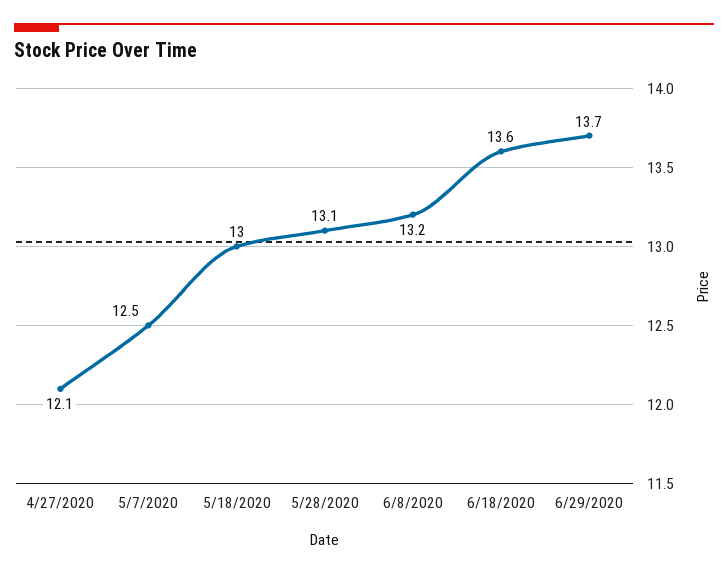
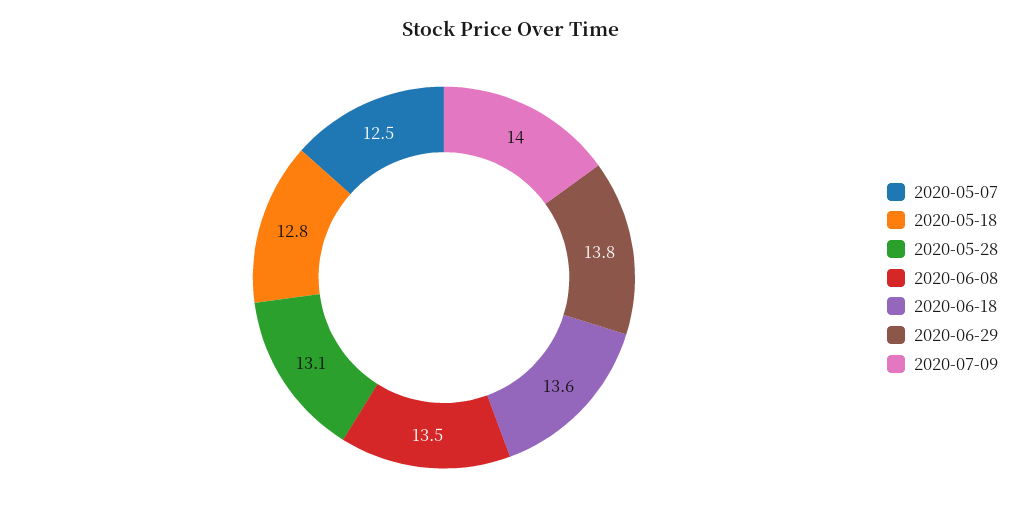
4/27/2020: 12.1 -> none
5/18/2020: 13 -> 12.8
6/8/2020: 13.2 -> 13.5
6/29/2020: 13.7 -> 13.8
2020-07-09: none -> 14

